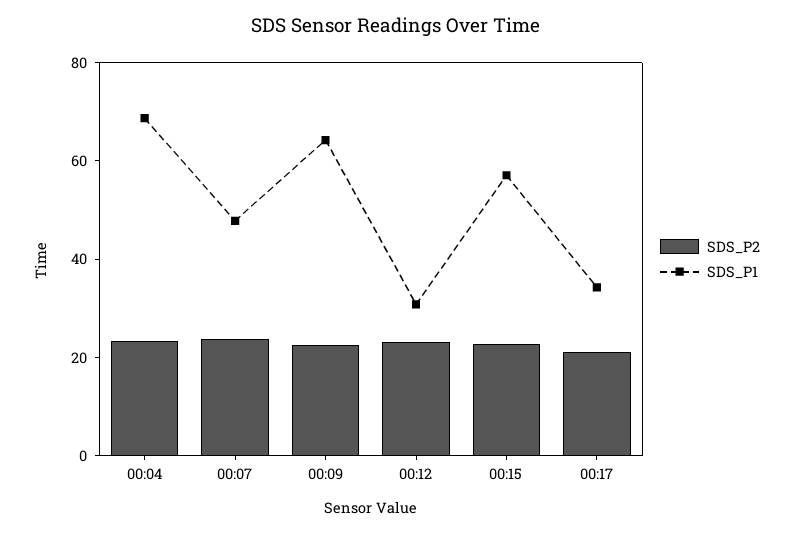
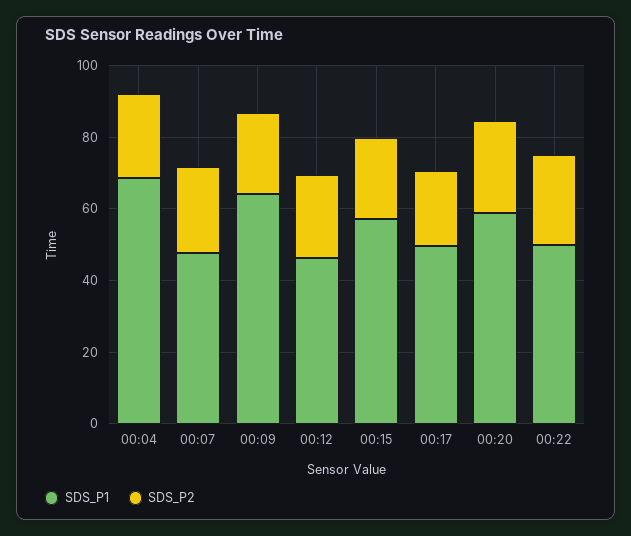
SDS_P1, 00:12: 30 -> 45
SDS_P1, 00:17: 35 -> 50
SDS_P1, 00:20: none -> 60
SDS_P2, 00:20: none -> 25
SDS_P1, 00:22: none -> 50
SDS_P2, 00:22: none -> 25

